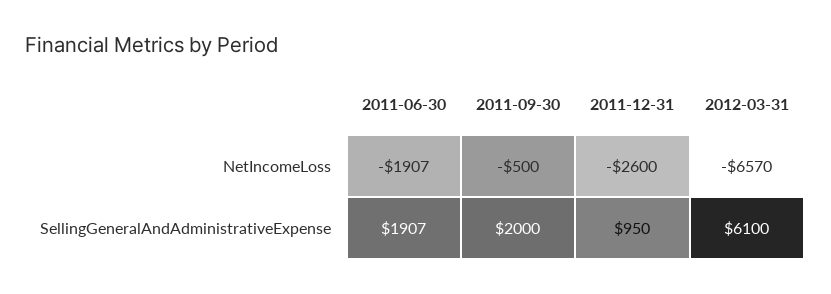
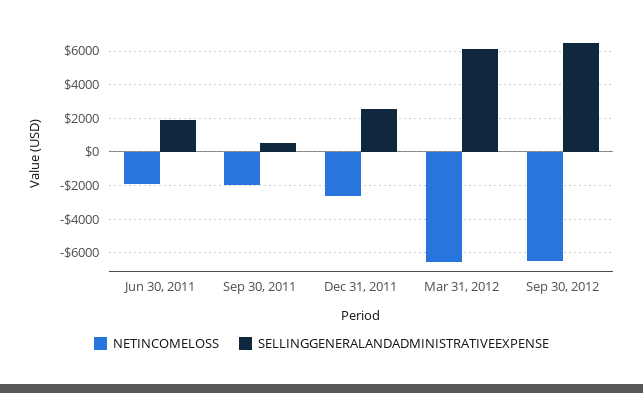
NetIncomeLoss, 2011-09-30: -500 -> -2000
SellingGeneralAndAdministrativeExpense, 2011-09-30: 2000 -> 500
SellingGeneralAndAdministrativeExpense, 2011-12-31: 950 -> 2500
NetIncomeLoss, Sep 30, 2012: none -> -6500
SellingGeneralAndAdministrativeExpense, Sep 30, 2012: none -> 6500

